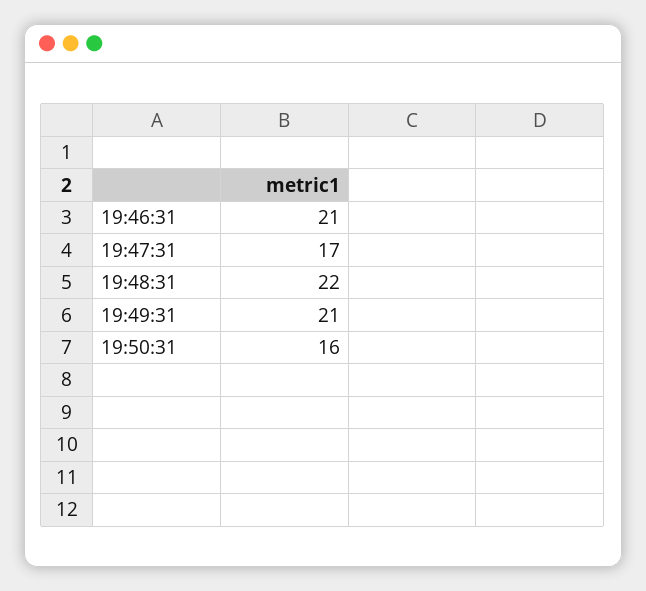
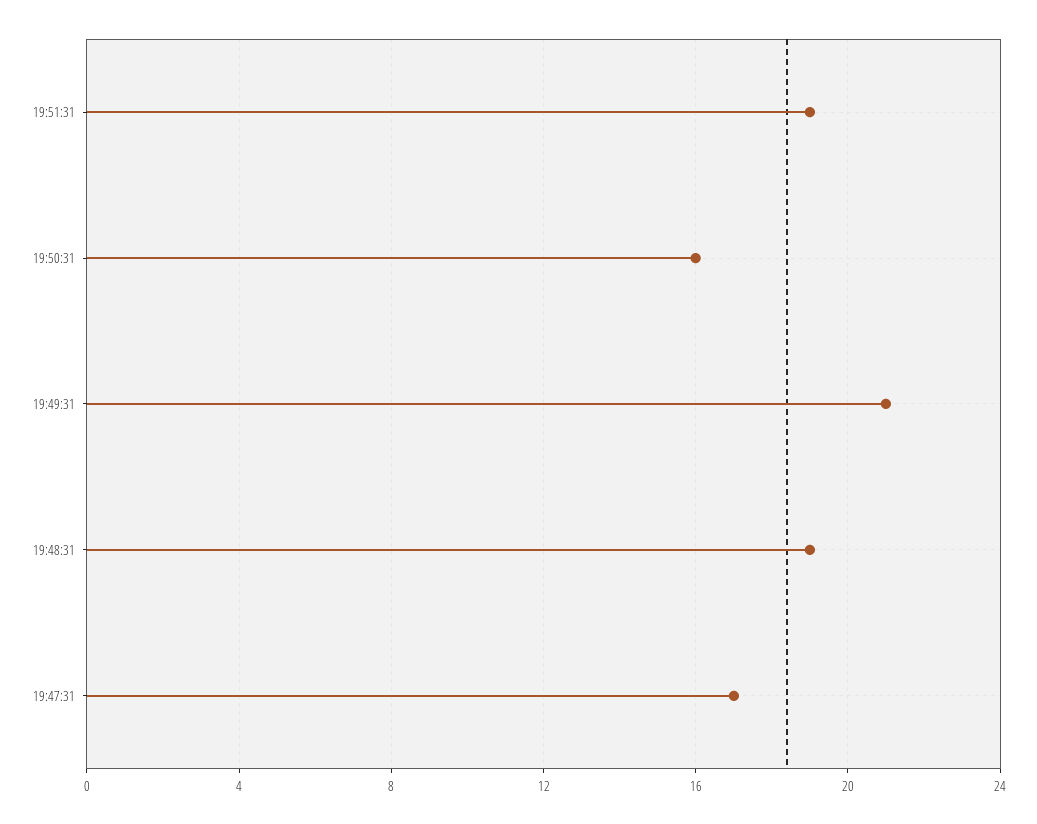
19:46:31: 21 -> none
19:48:31: 22 -> 19
19:51:31: none -> 19

